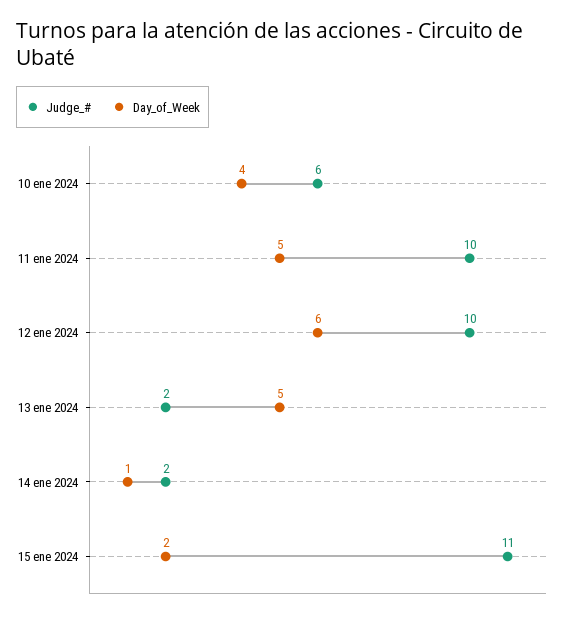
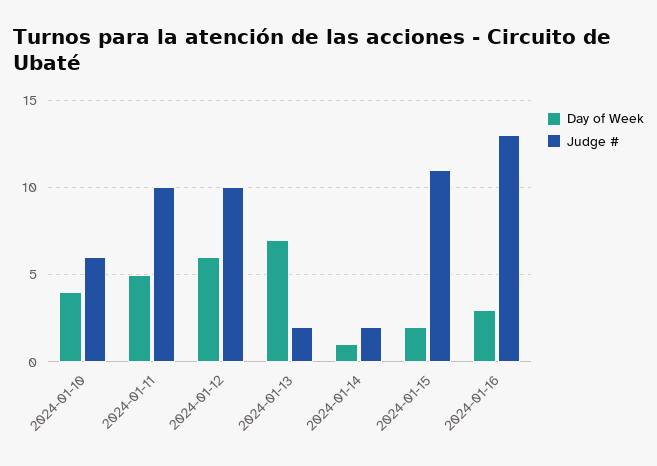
Day_of_Week, 13 ene 2024: 5 -> 7
Day_of_Week, 2024-01-16: none -> 3
Judge_#, 2024-01-16: none -> 13

